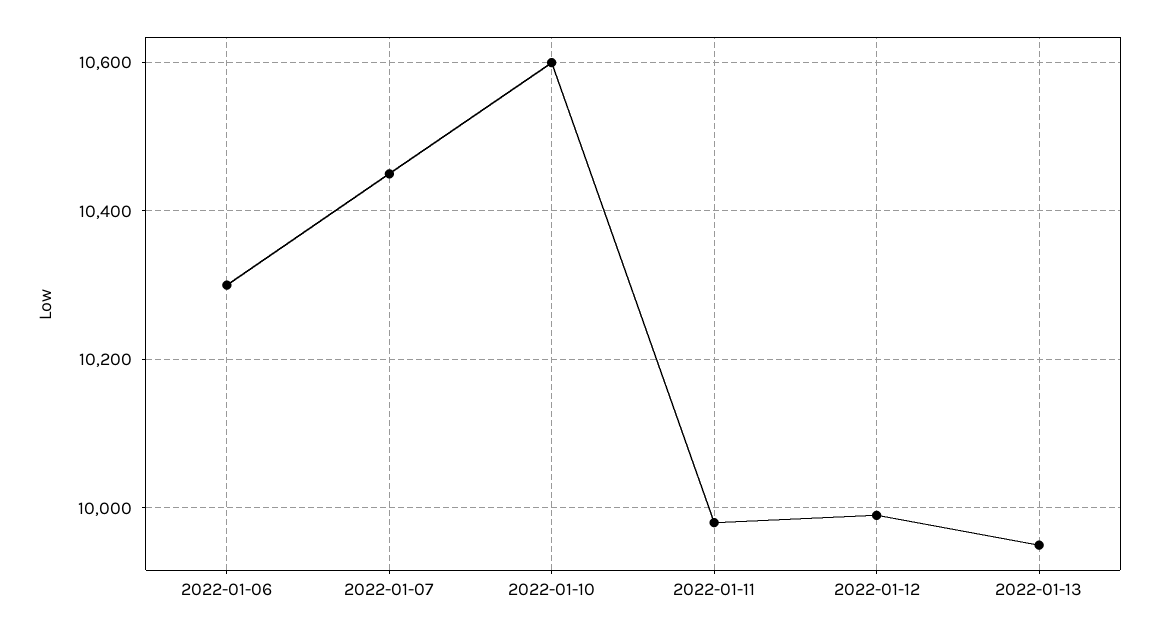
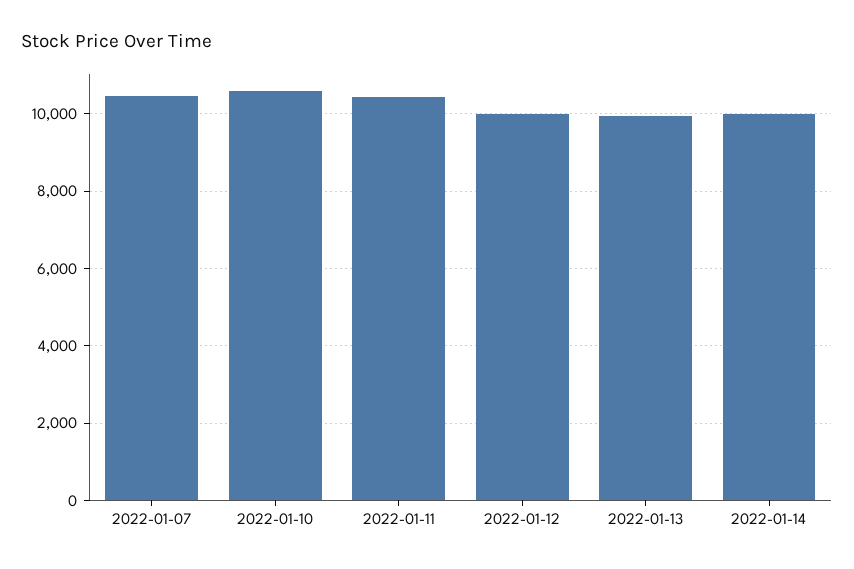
2022-01-06: 10300 -> none
2022-01-11: 9980 -> 10400
2022-01-14: none -> 10000

